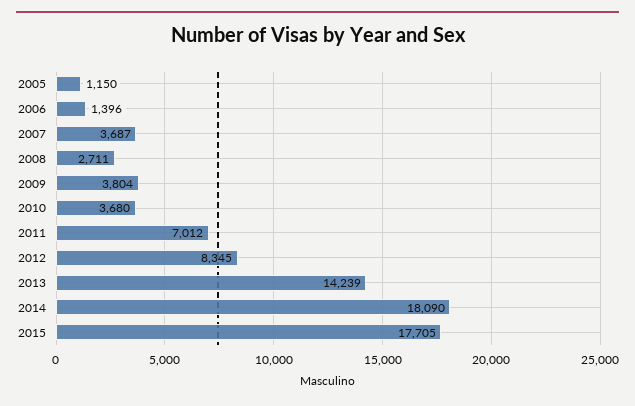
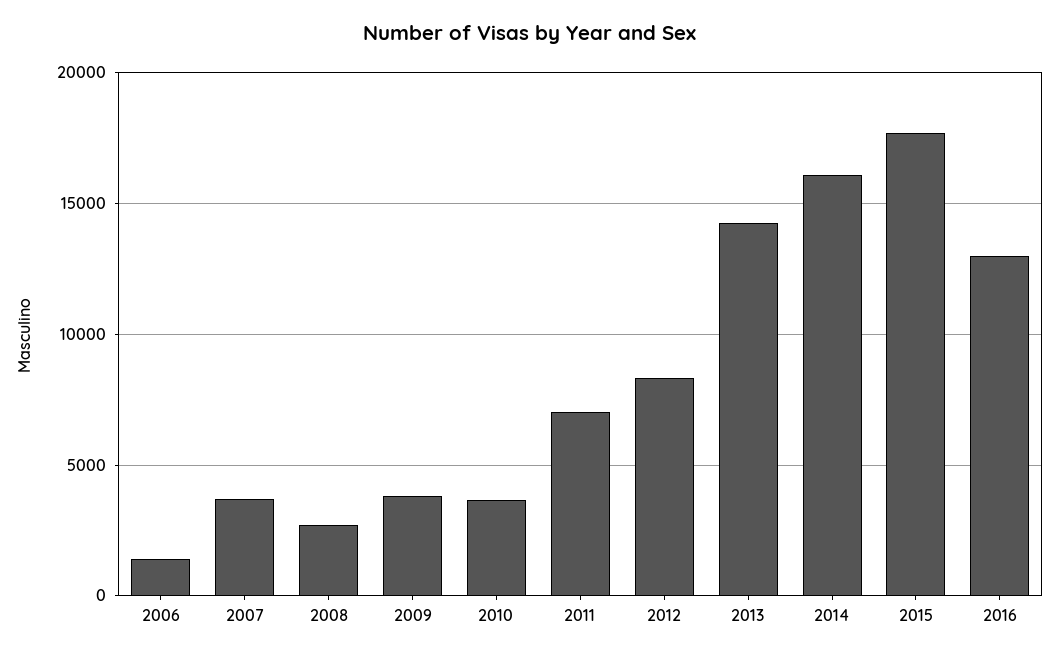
2005: 1150 -> none
2014: 18090 -> 16000
2016: none -> 13000

